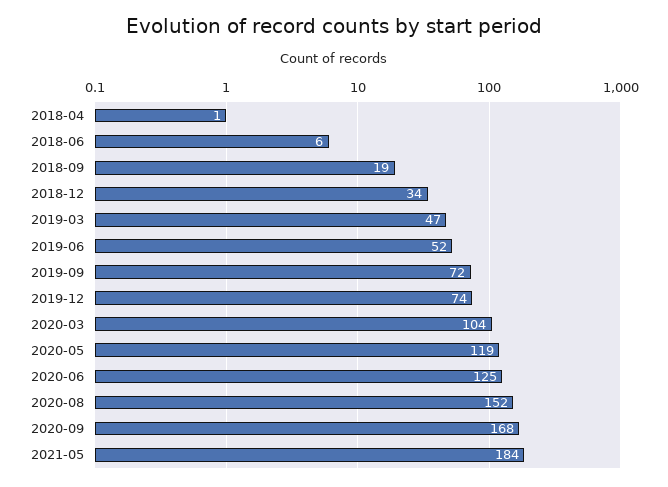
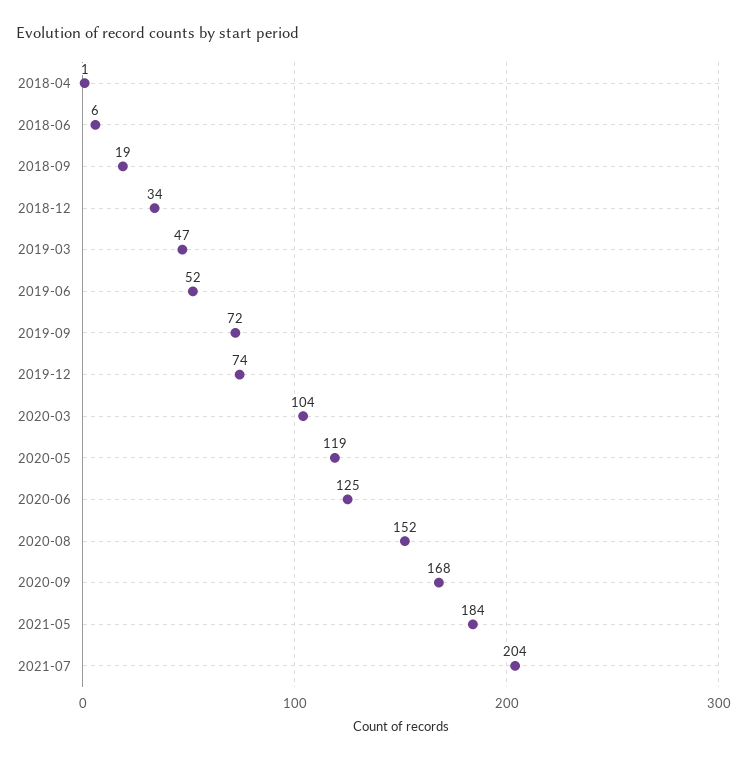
2021-07: none -> 204

